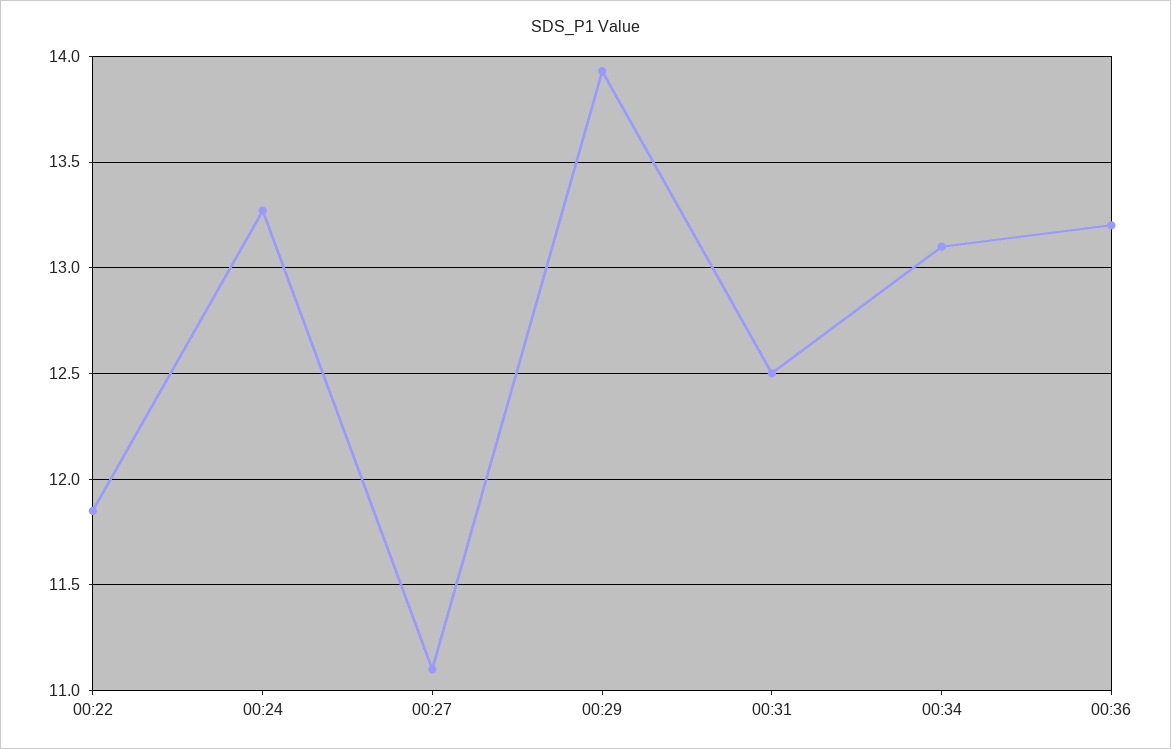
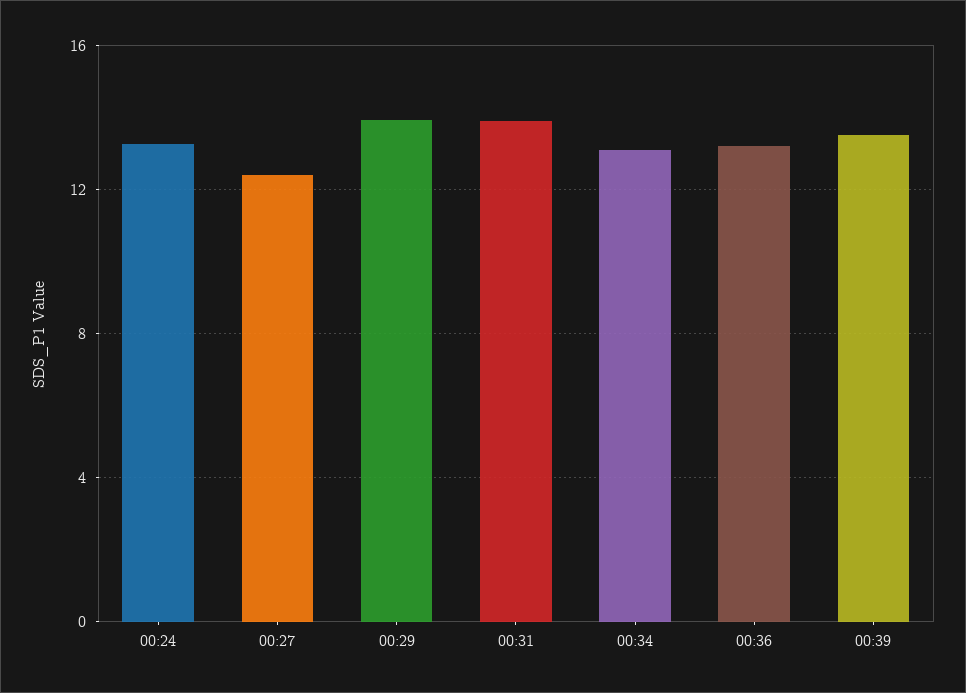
00:22: 11.85 -> none
00:27: 11.1 -> 12.5
00:31: 12.5 -> 14
00:39: none -> 13.5

